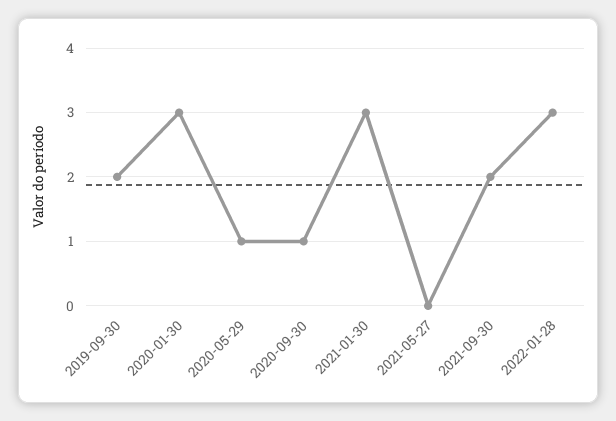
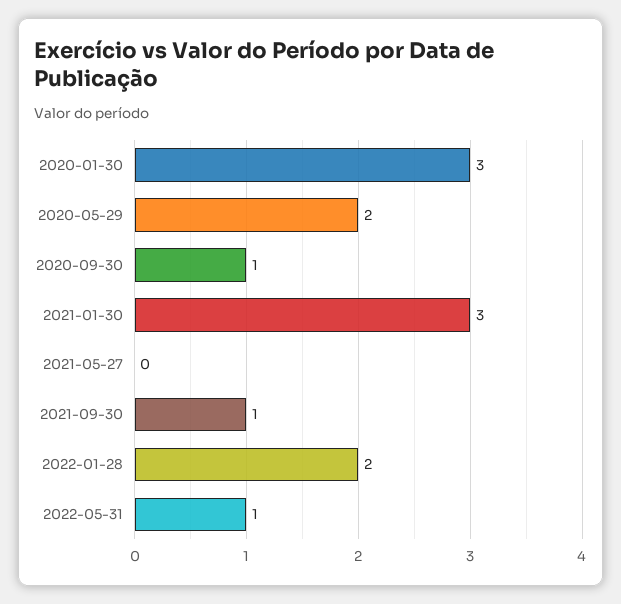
2019-09-30: 2 -> none
2020-05-29: 1 -> 2
2021-09-30: 2 -> 1
2022-01-28: 3 -> 2
2022-05-31: none -> 1

